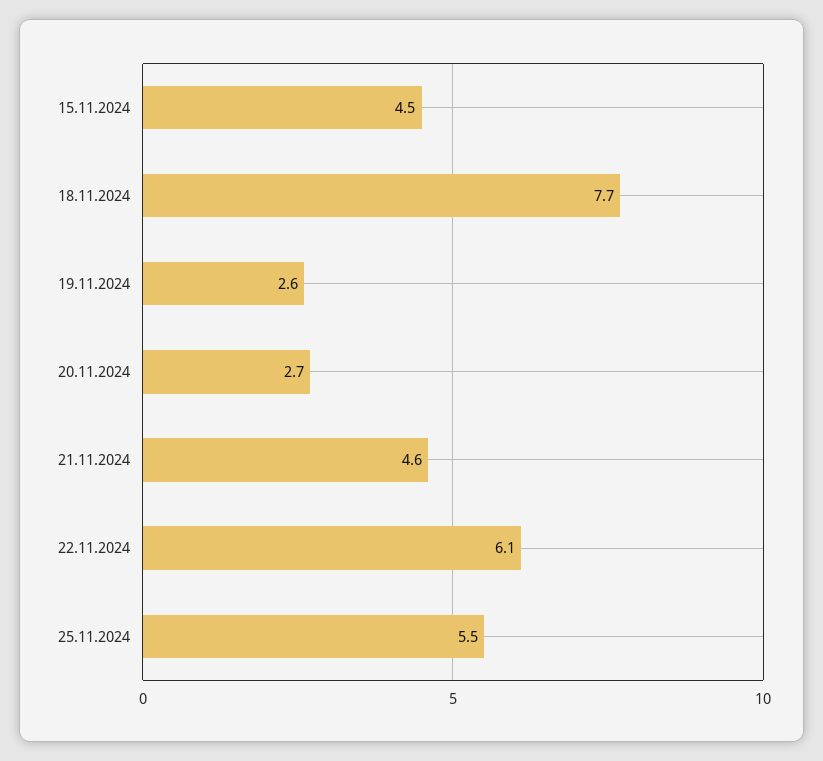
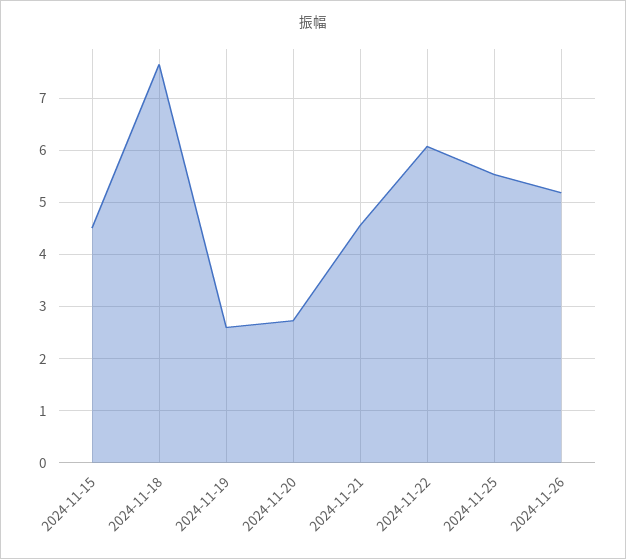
2024-11-26: none -> 5.2

